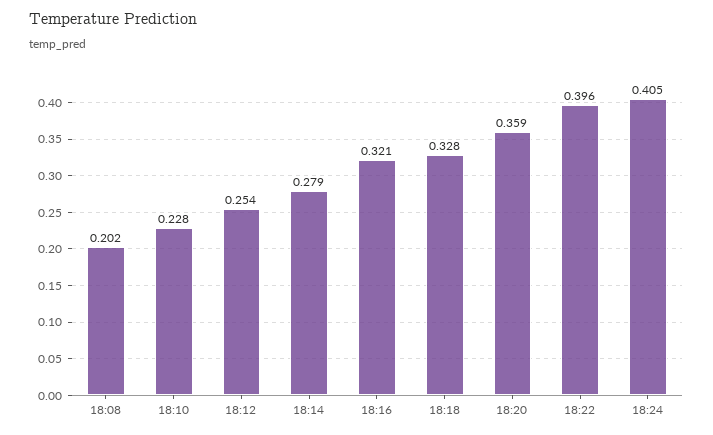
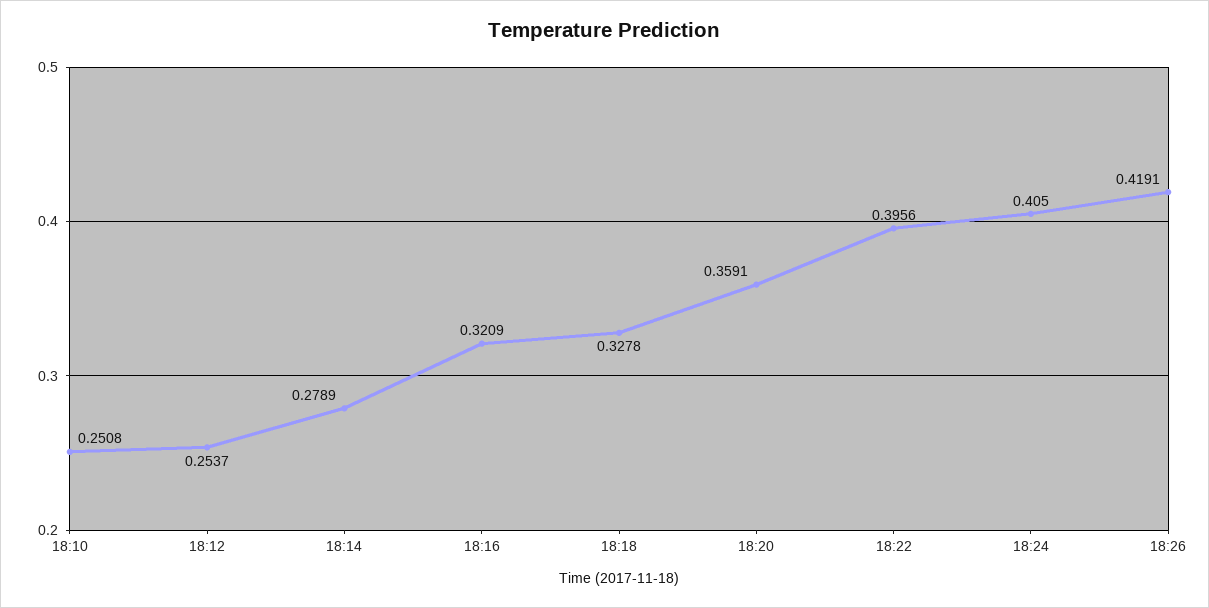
18:08: 0.202 -> none
18:10: 0.228 -> 0.2508
18:26: none -> 0.4191

